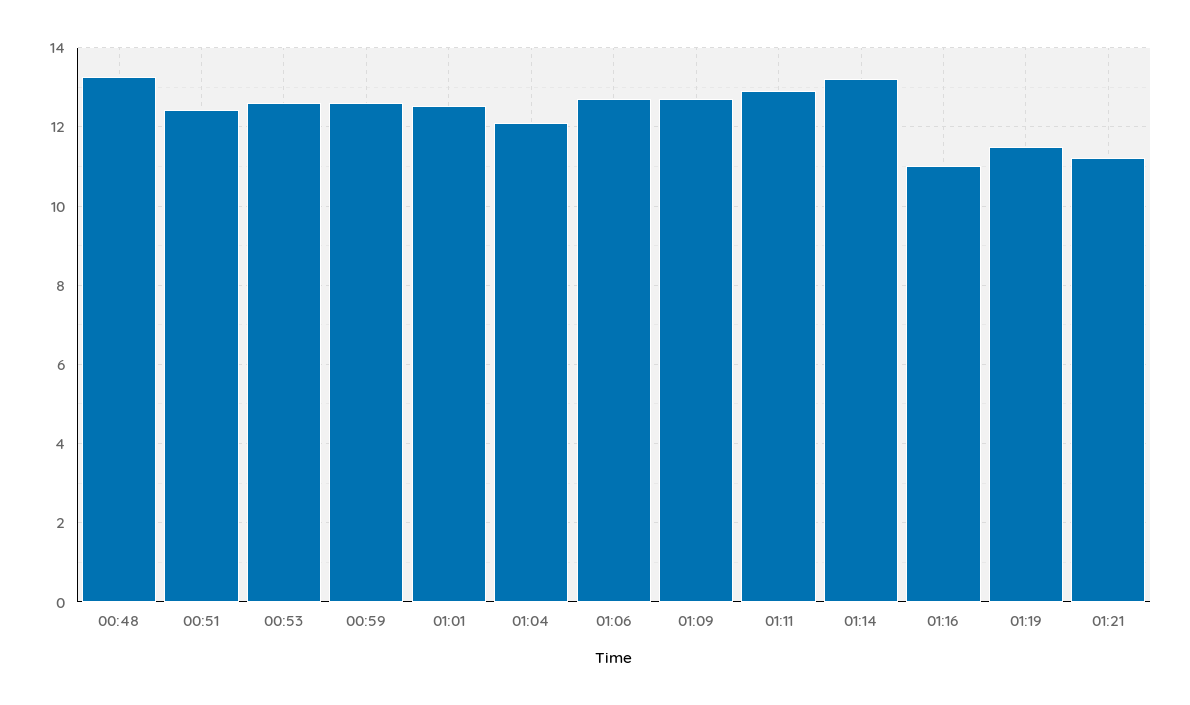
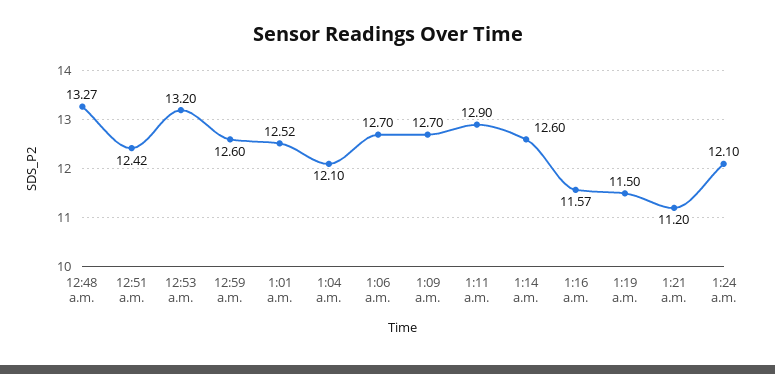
00:53: 12.6 -> 13.2
01:14: 13.2 -> 12.6
01:16: 11 -> 11.57
1:24 a.m.: none -> 12.1

